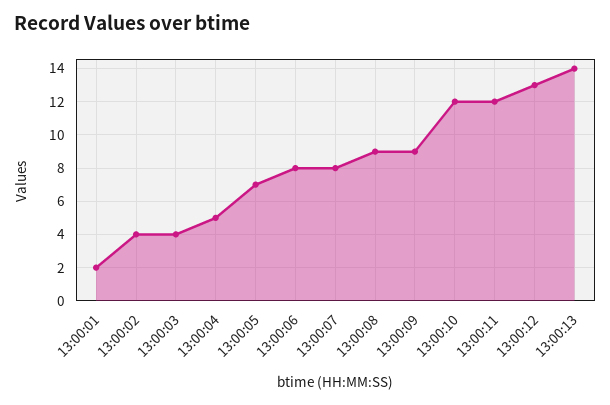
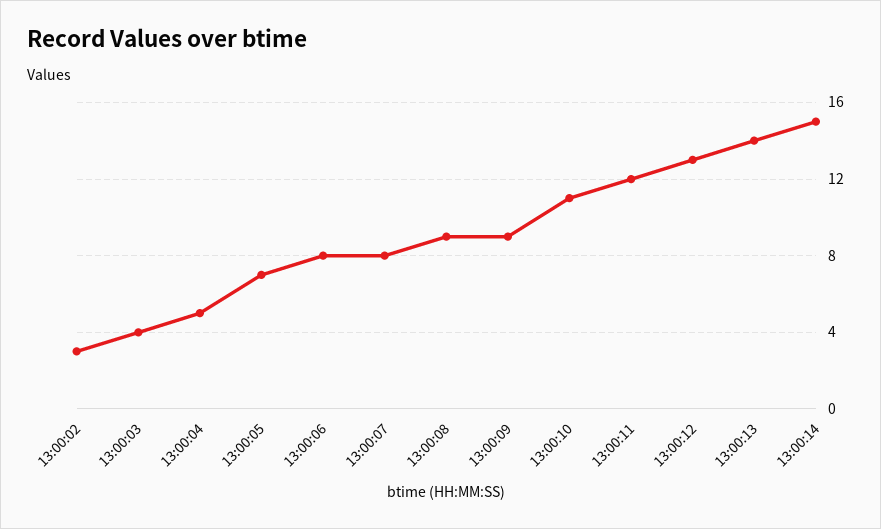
13:00:01: 2 -> none
13:00:02: 4 -> 3
13:00:10: 12 -> 11
13:00:14: none -> 15

